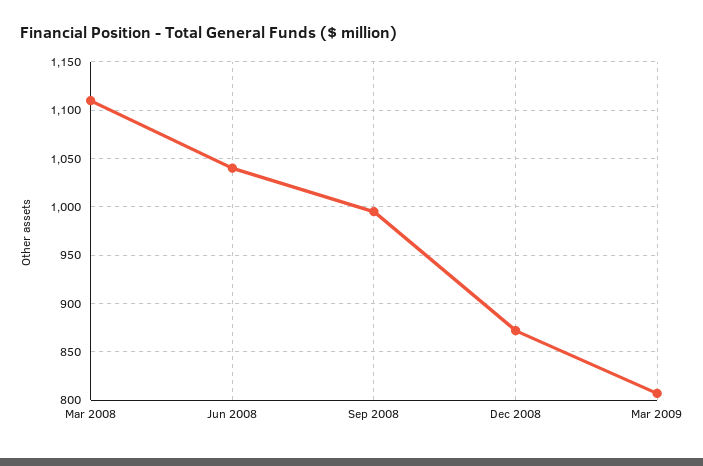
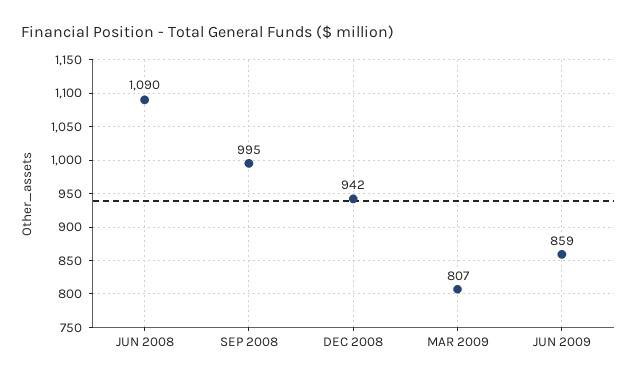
Mar 2008: 1110 -> none
Jun 2008: 1040 -> 1090
Dec 2008: 870 -> 942
JUN 2009: none -> 859

